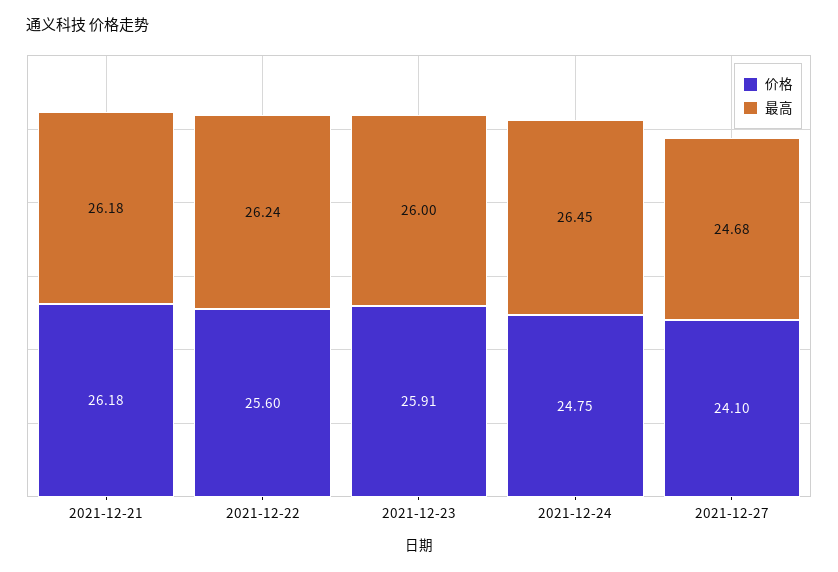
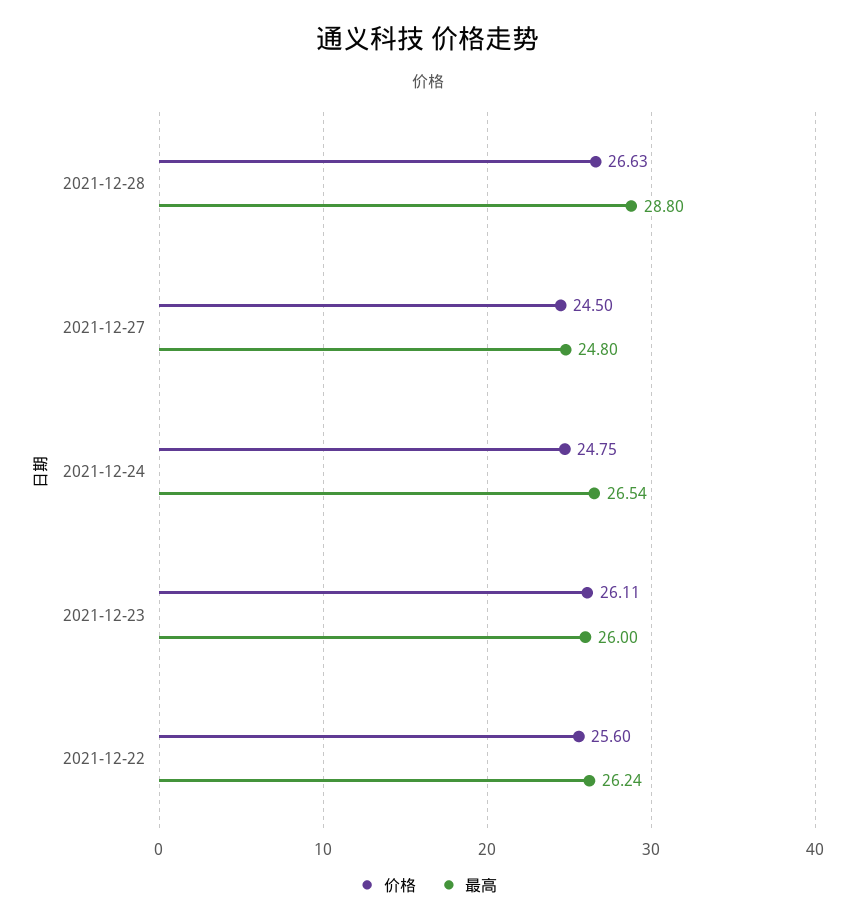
价格, 2021-12-21: 26.18 -> none
最高, 2021-12-21: 26.18 -> none
价格, 2021-12-23: 25.91 -> 26.11
最高, 2021-12-24: 26.45 -> 26.54
价格, 2021-12-27: 24.1 -> 24.5
最高, 2021-12-27: 24.68 -> 24.8
价格, 2021-12-28: none -> 26.63
最高, 2021-12-28: none -> 28.8

